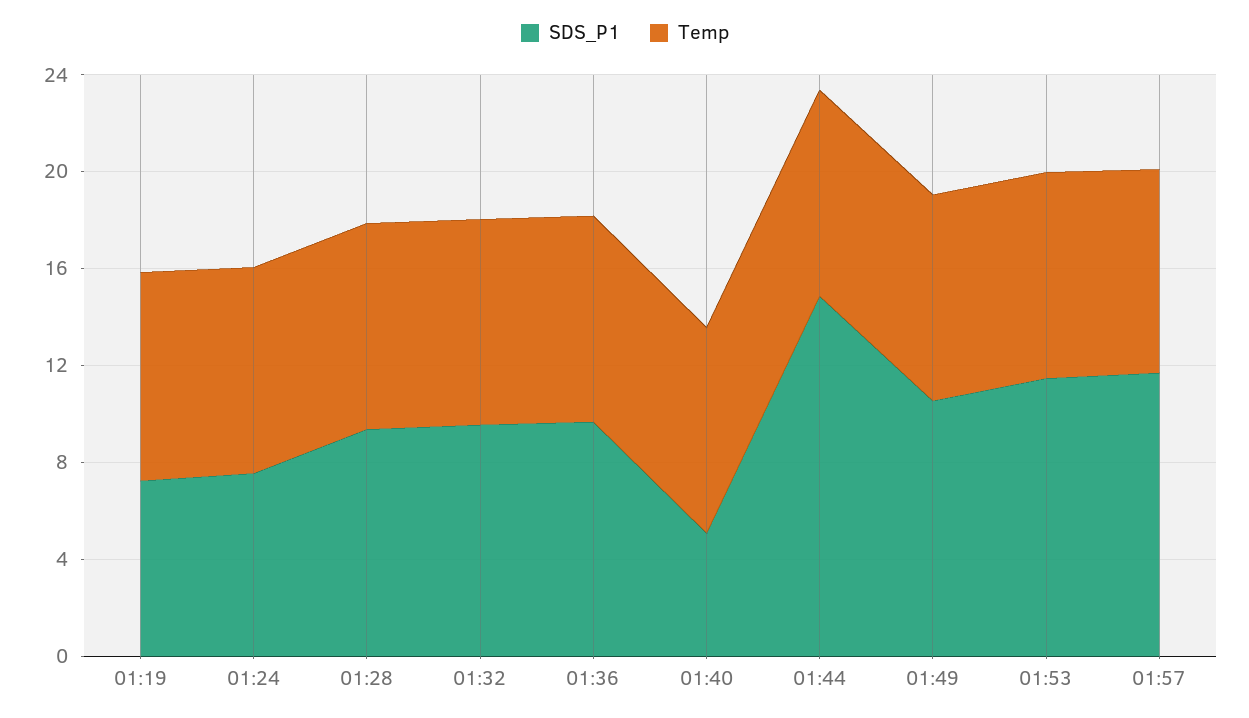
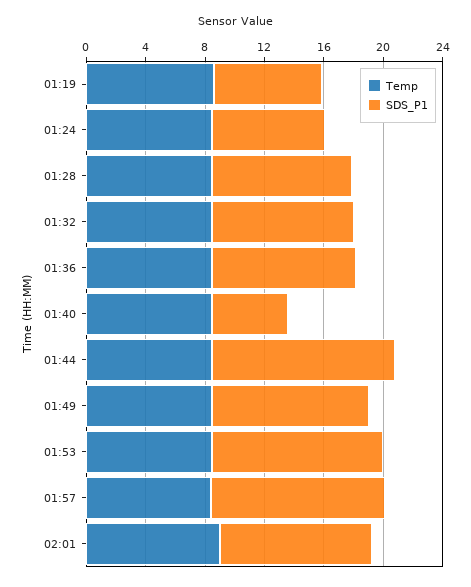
SDS_P1, 01:44: 15 -> 12
Temp, 02:01: none -> 9
SDS_P1, 02:01: none -> 10

